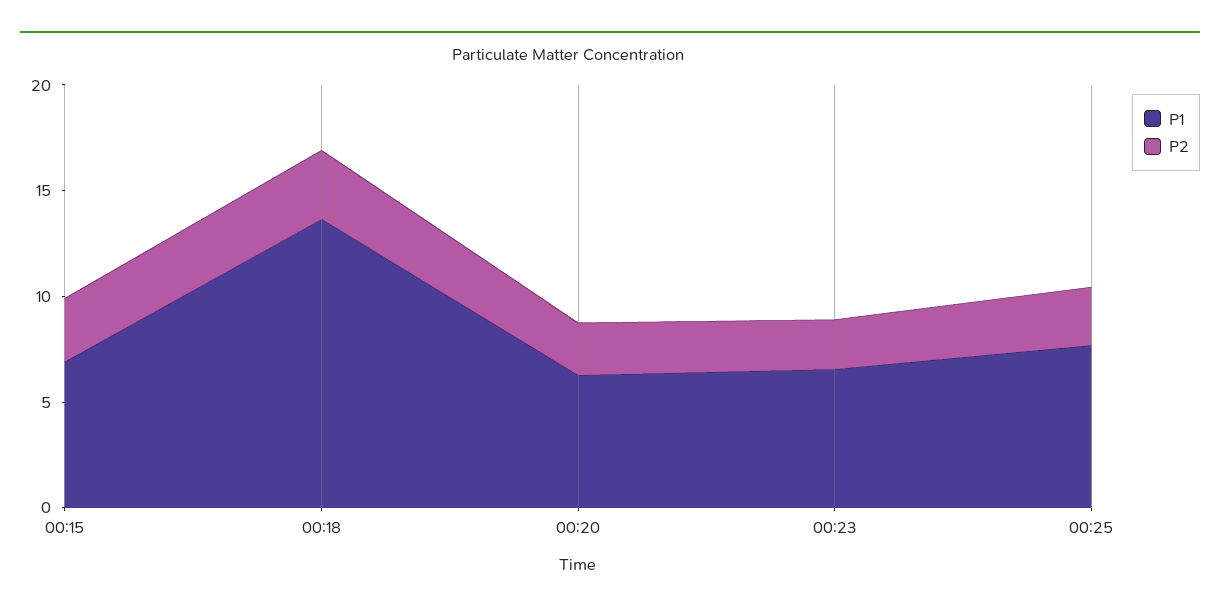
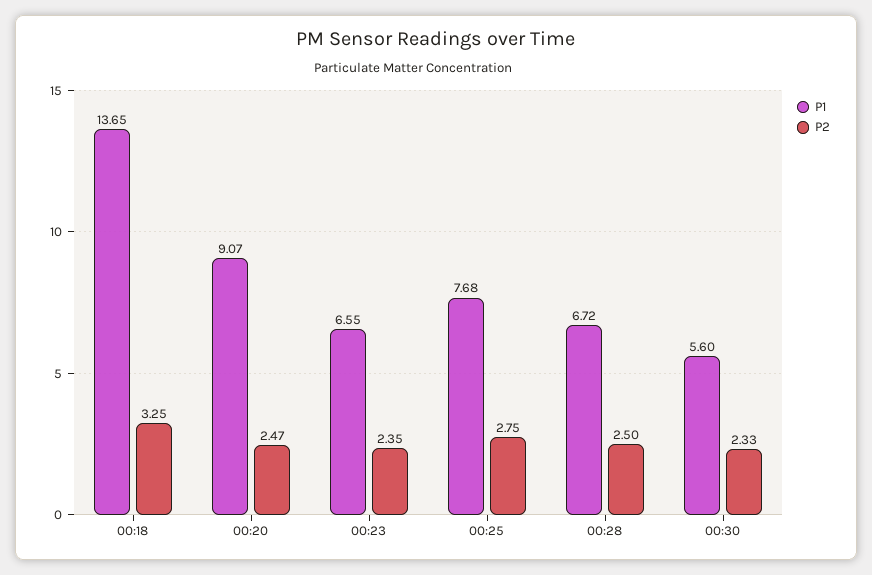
P1, 00:15: 7 -> none
P2, 00:15: 3 -> none
P1, 00:20: 6 -> 9.07
P1, 00:28: none -> 6.72
P2, 00:28: none -> 2.5
P1, 00:30: none -> 5.6
P2, 00:30: none -> 2.33

